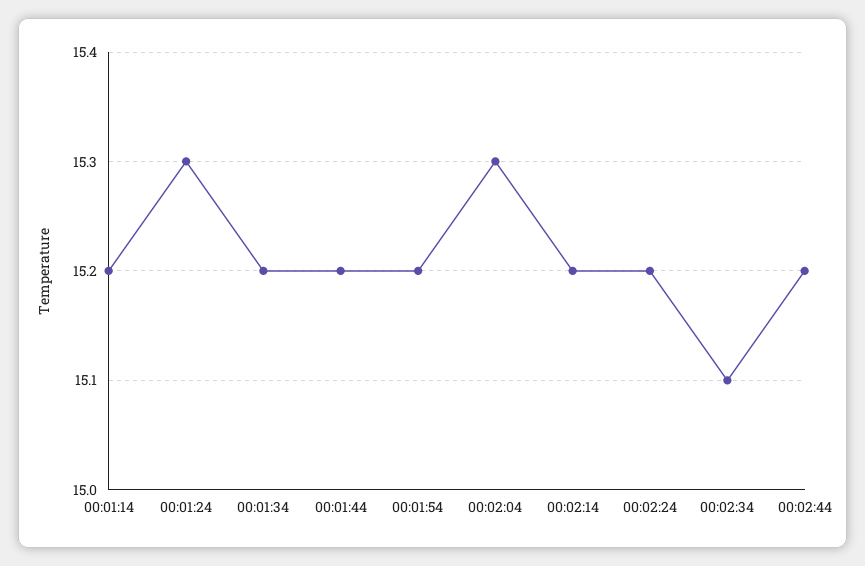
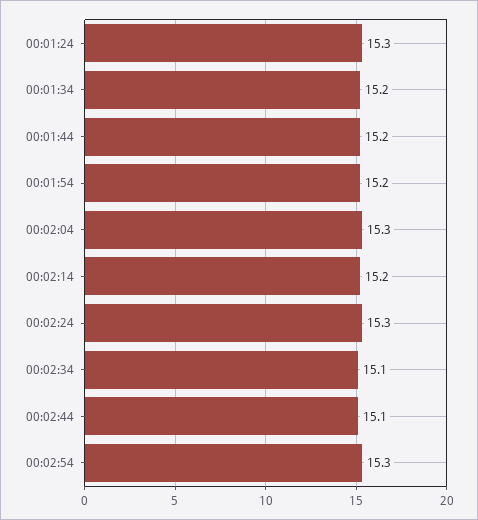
00:01:14: 15.2 -> none
00:02:24: 15.2 -> 15.3
00:02:44: 15.2 -> 15.1
00:02:54: none -> 15.3

